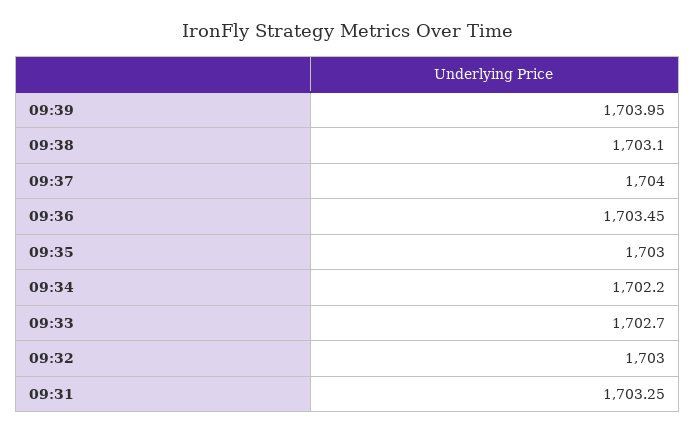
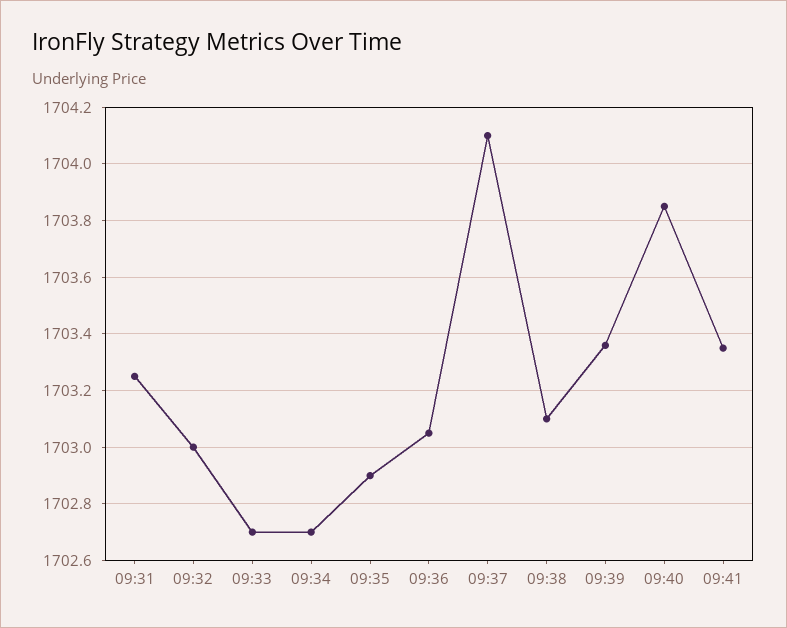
09:39: 1703.95 -> 1703.35
09:37: 1704 -> 1704.1
09:36: 1703.45 -> 1703.05
09:35: 1703 -> 1702.9
09:34: 1702.2 -> 1702.7
09:40: none -> 1703.85
09:41: none -> 1703.35

